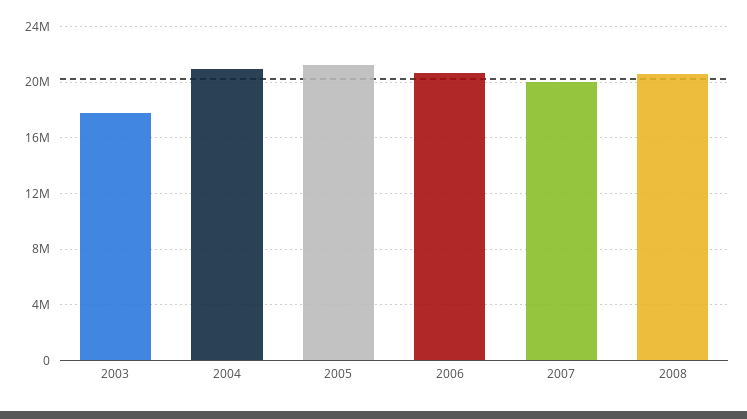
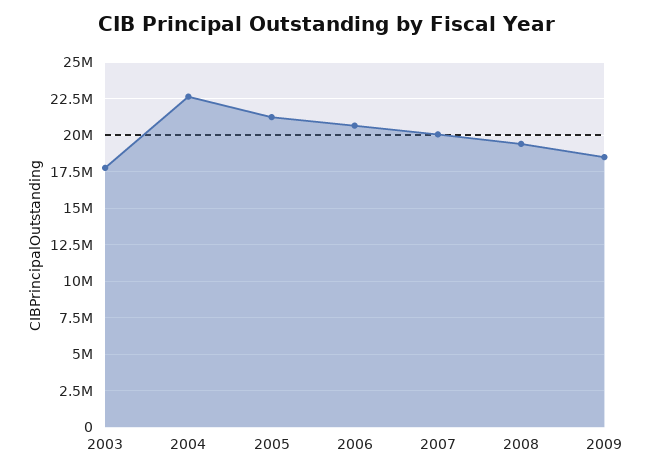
2004: 21000000 -> 22500000
2008: 20500000 -> 19500000
2009: none -> 18500000

